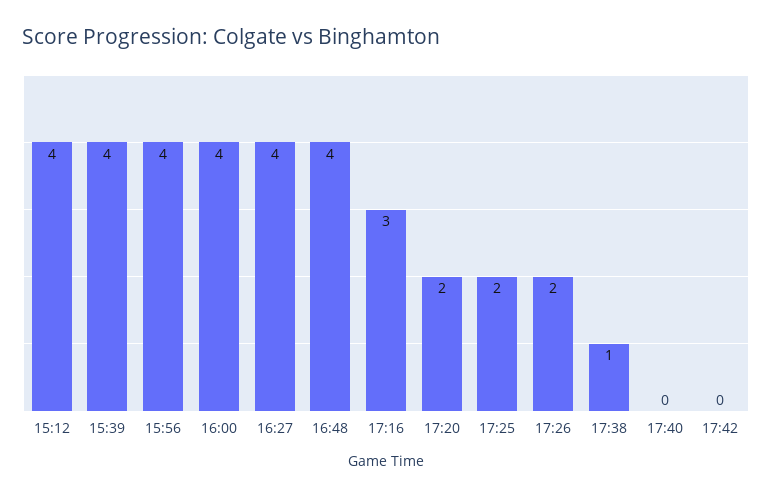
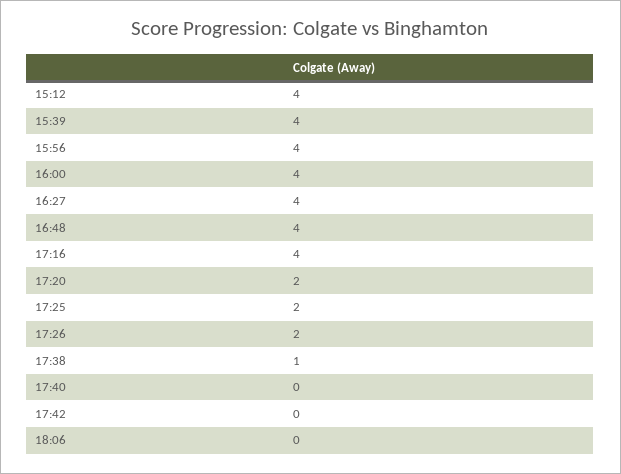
17:16: 3 -> 4
18:06: none -> 0

